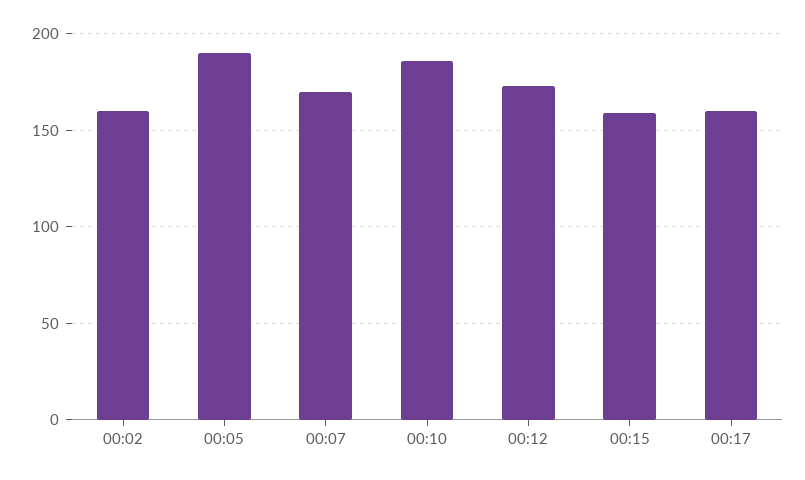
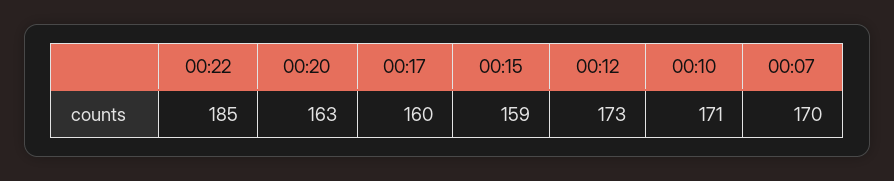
00:02: 160 -> none
00:05: 190 -> none
00:10: 185 -> 171
00:22: none -> 185
00:20: none -> 163

